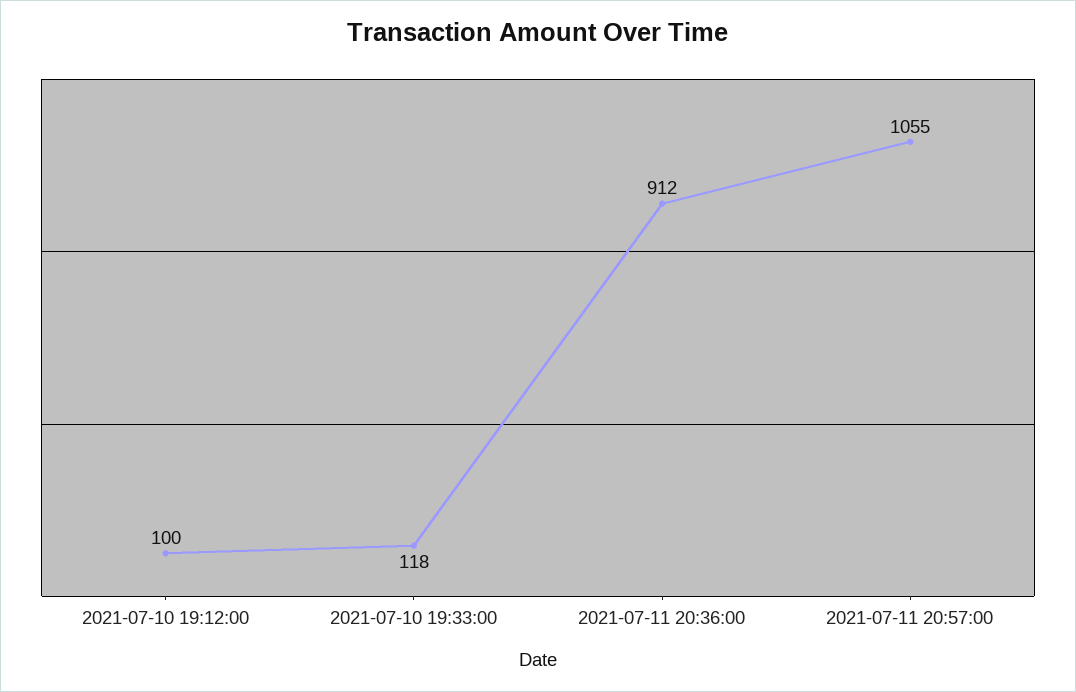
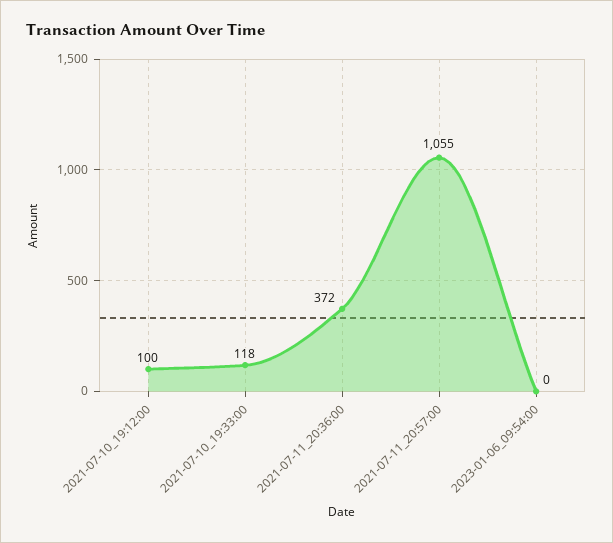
2021-07-11 20:36:00: 912 -> 372
2023-01-06_09:54:00: none -> 0

